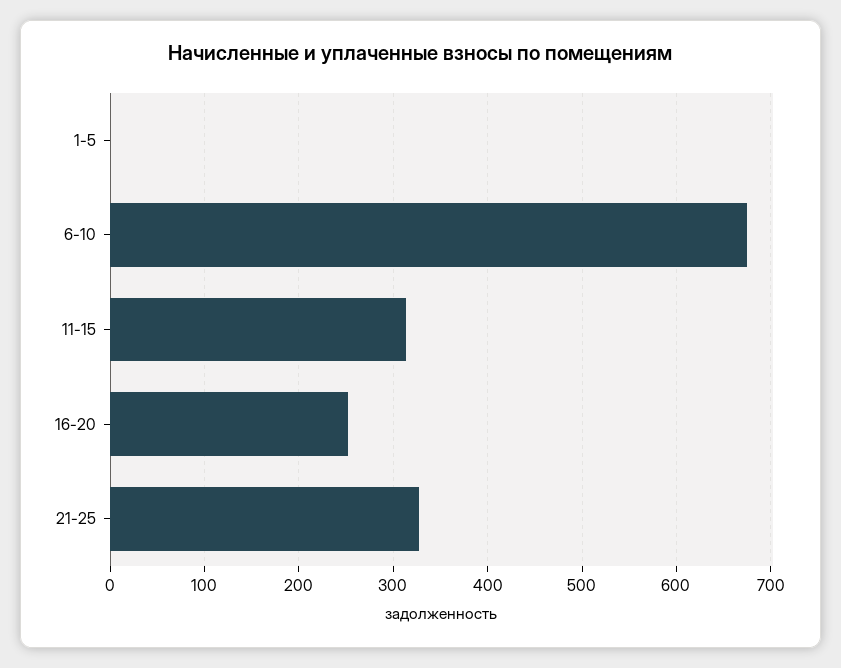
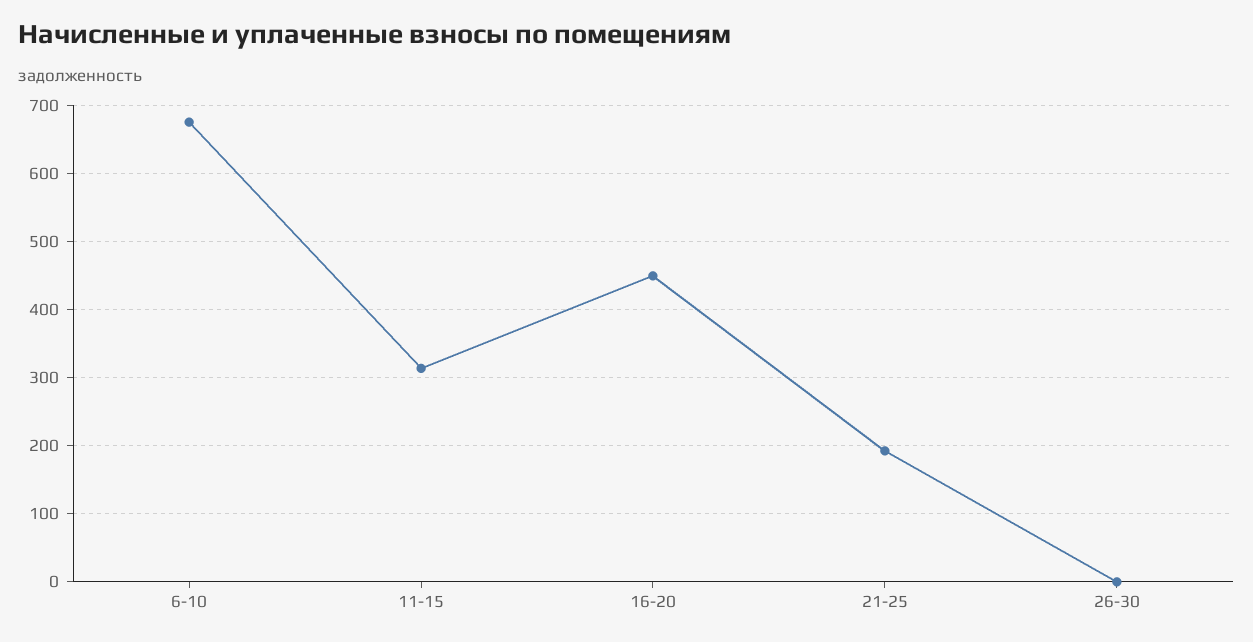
1-5: 0 -> none
16-20: 250 -> 450
21-25: 330 -> 190
26-30: none -> 0

